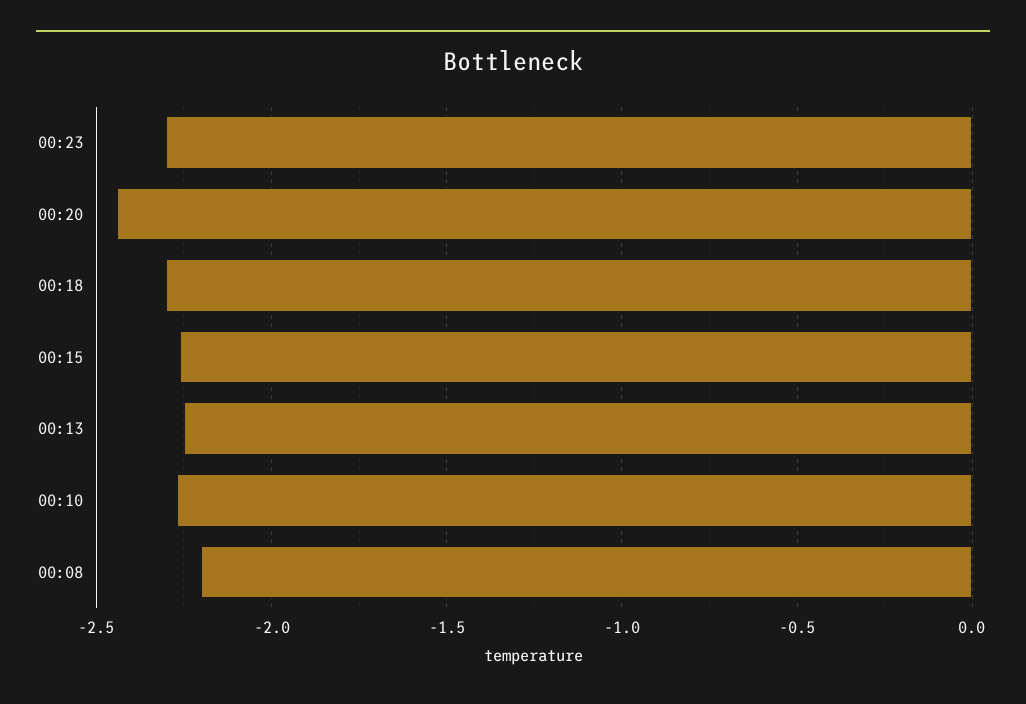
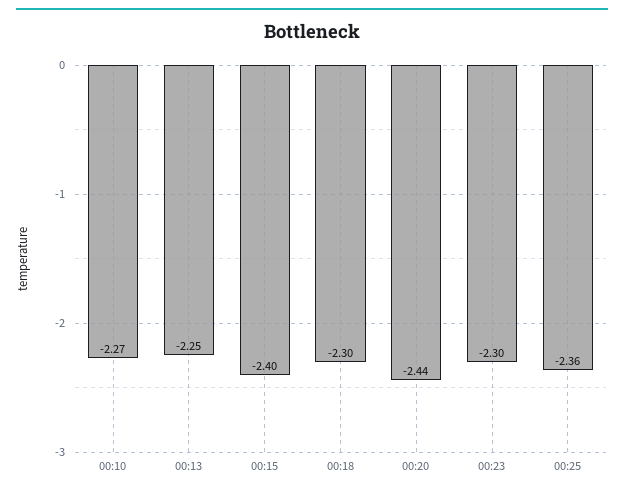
00:15: -2.25 -> -2.4
00:08: -2.2 -> none
00:25: none -> -2.36

